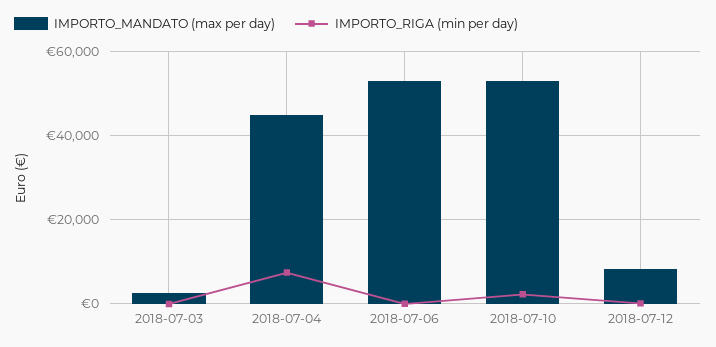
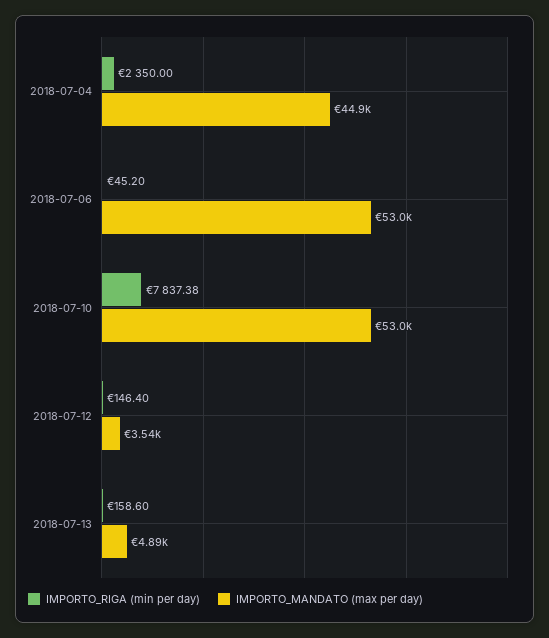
IMPORTO_MANDATO (max per day), 2018-07-03: 2000 -> none
IMPORTO_RIGA (min per day), 2018-07-03: 0 -> none
IMPORTO_RIGA (min per day), 2018-07-04: 8000 -> 2350
IMPORTO_RIGA (min per day), 2018-07-10: 2000 -> 7837.38
IMPORTO_MANDATO (max per day), 2018-07-12: 8000 -> 3540
IMPORTO_RIGA (min per day), 2018-07-13: none -> 158.6
IMPORTO_MANDATO (max per day), 2018-07-13: none -> 4890

